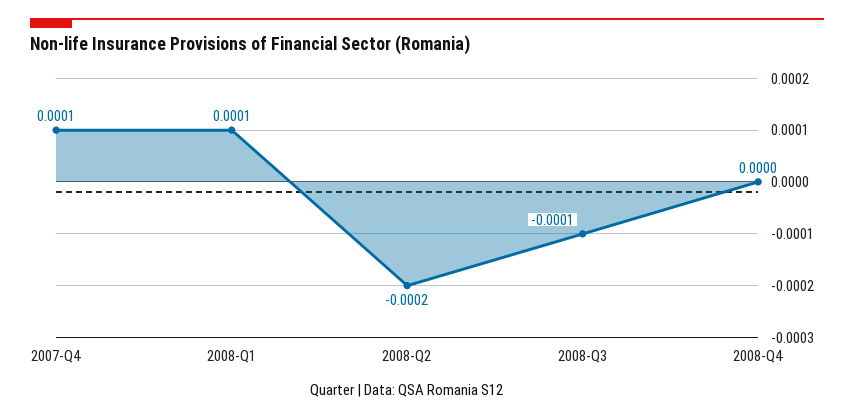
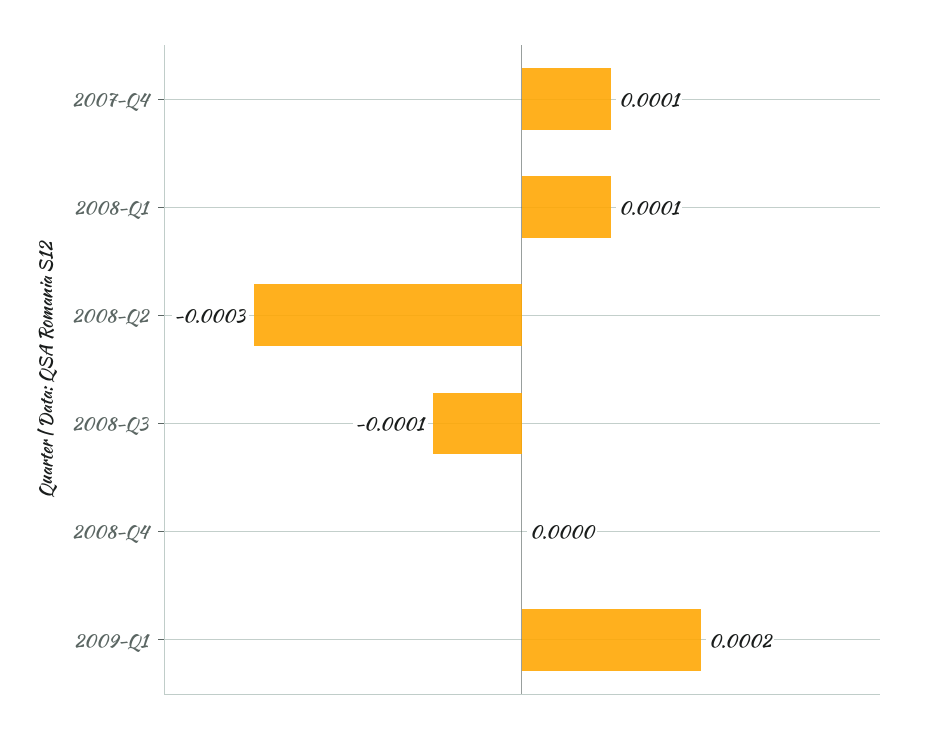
2008-Q2: -0.0002 -> -0.0003
2009-Q1: none -> 0.0002

